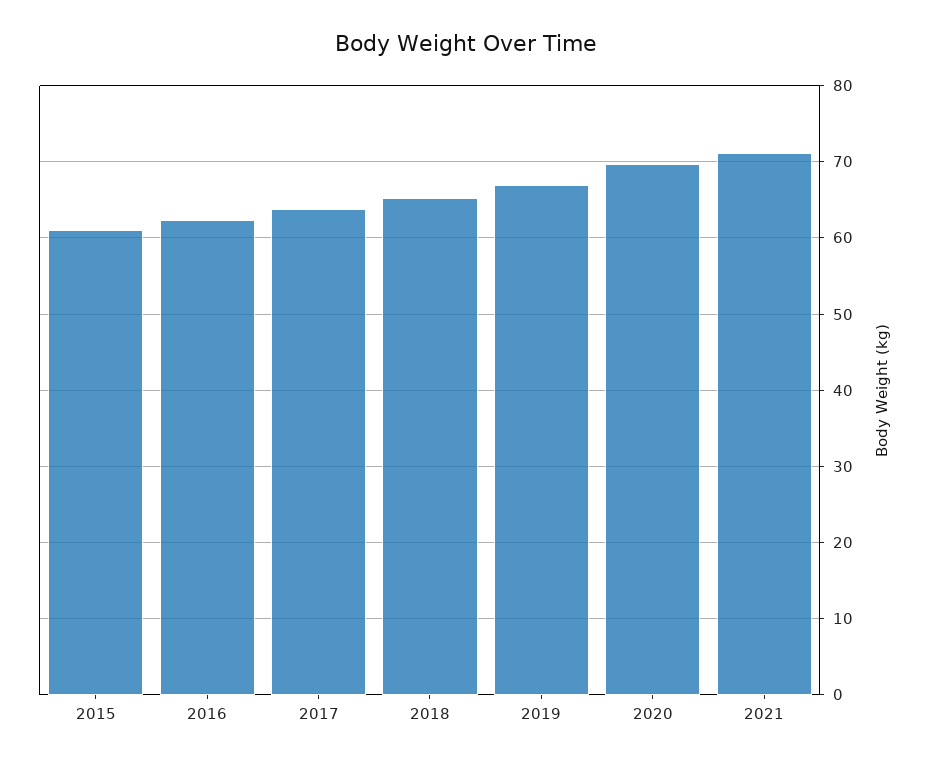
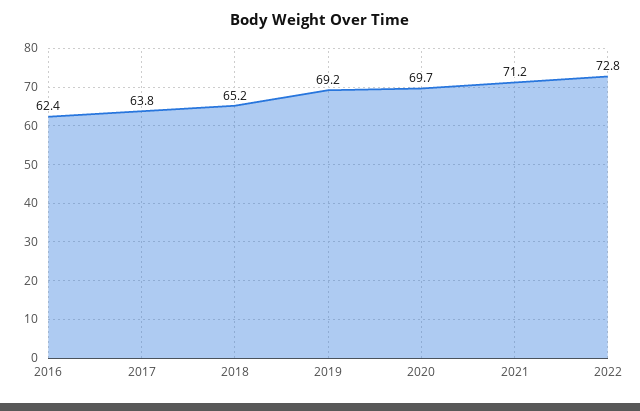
2015: 61 -> none
2019: 67 -> 69.2
2022: none -> 72.8

